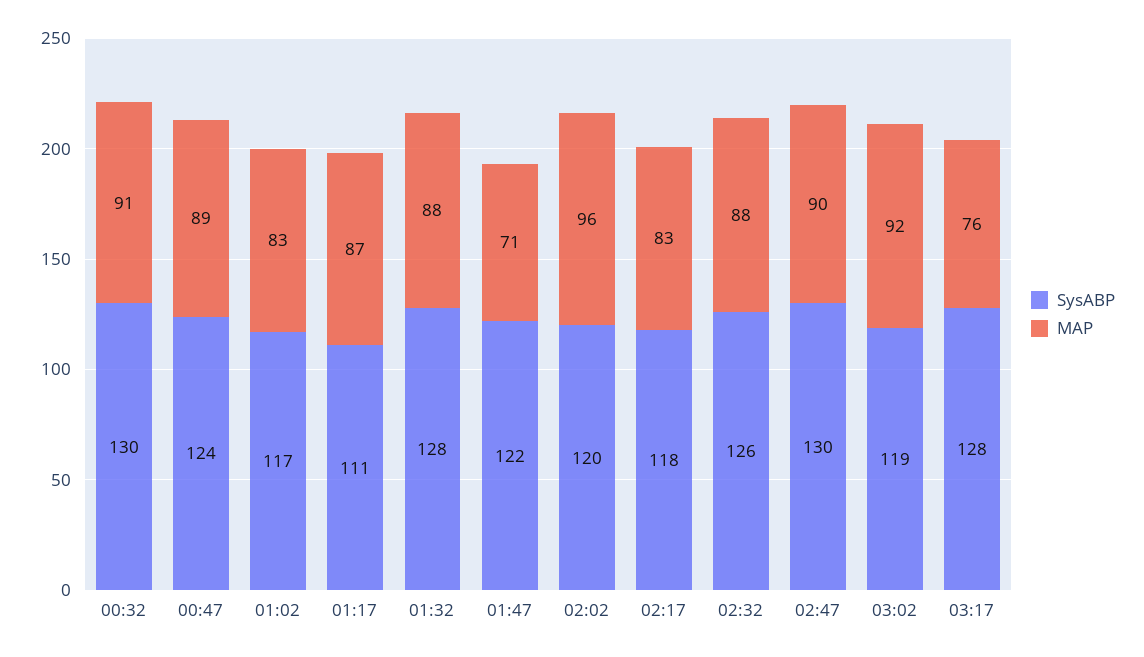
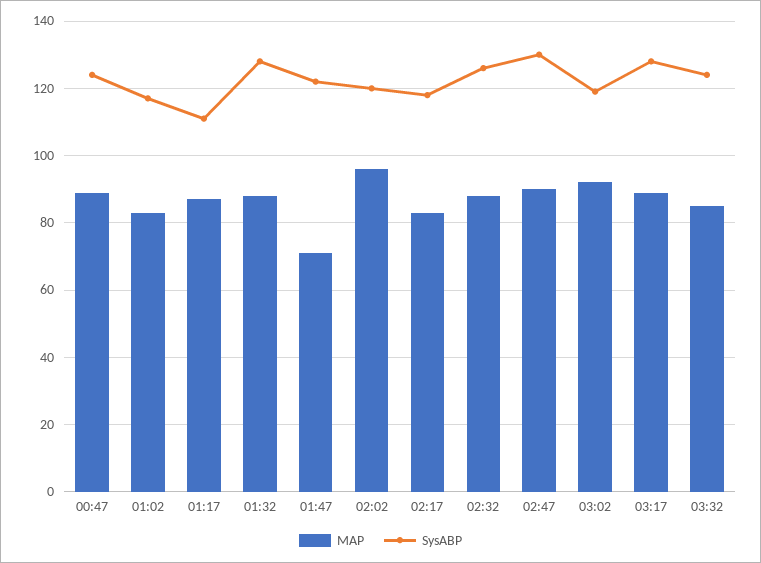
SysABP, 00:32: 130 -> none
MAP, 00:32: 91 -> none
MAP, 03:17: 76 -> 90
MAP, 03:32: none -> 85
SysABP, 03:32: none -> 125

